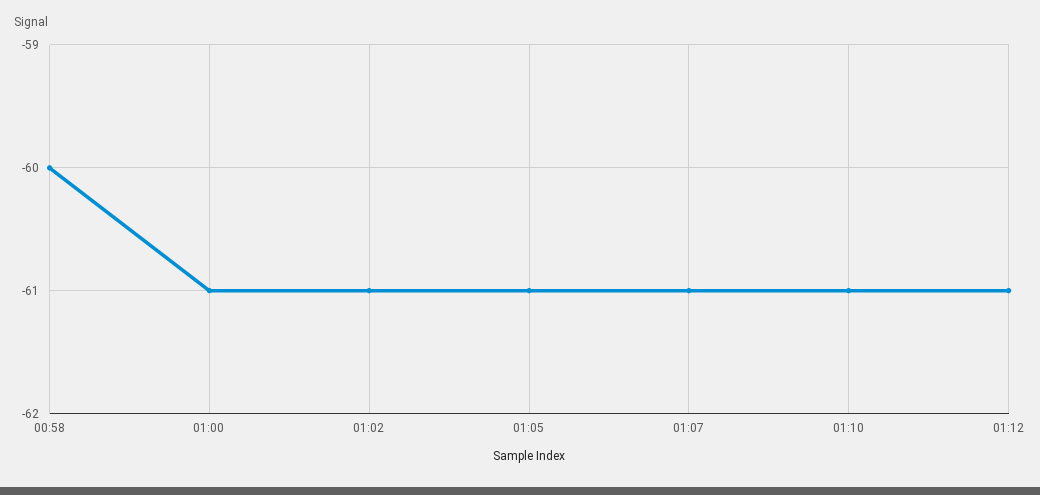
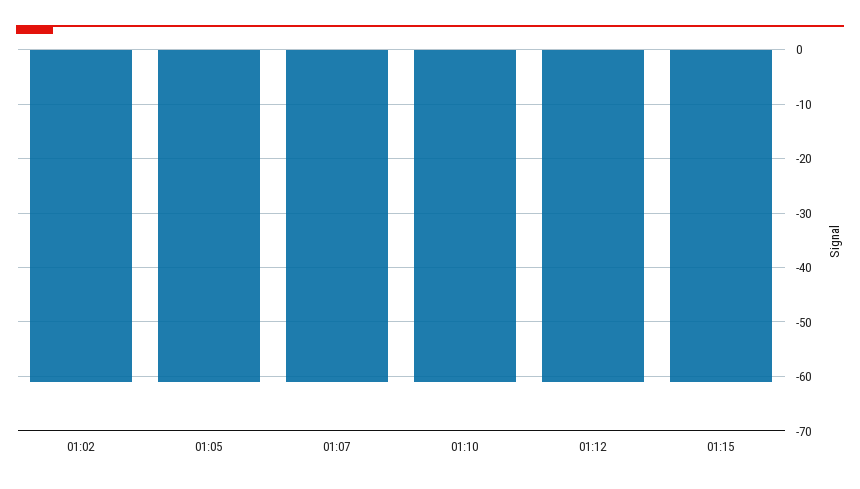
00:58: -60 -> none
01:00: -61 -> none
01:15: none -> -60

